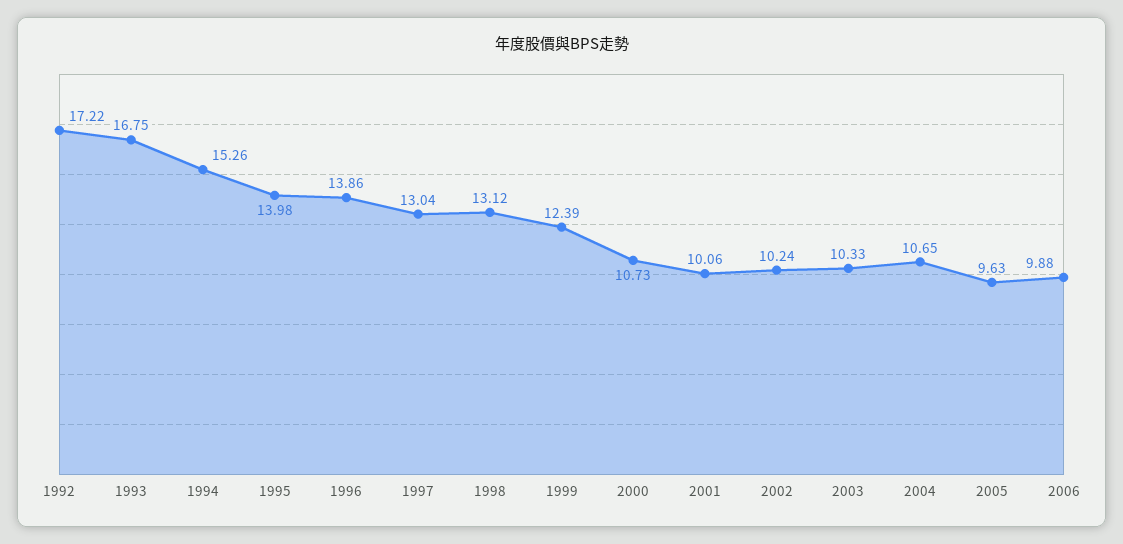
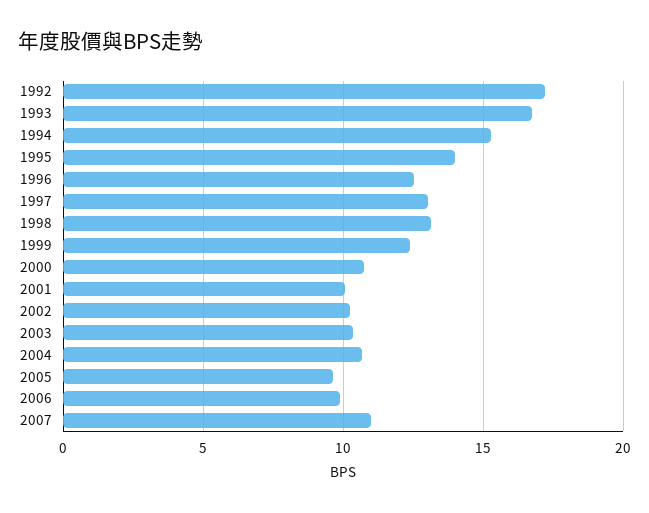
1996: 13.86 -> 12.5
2007: none -> 11

